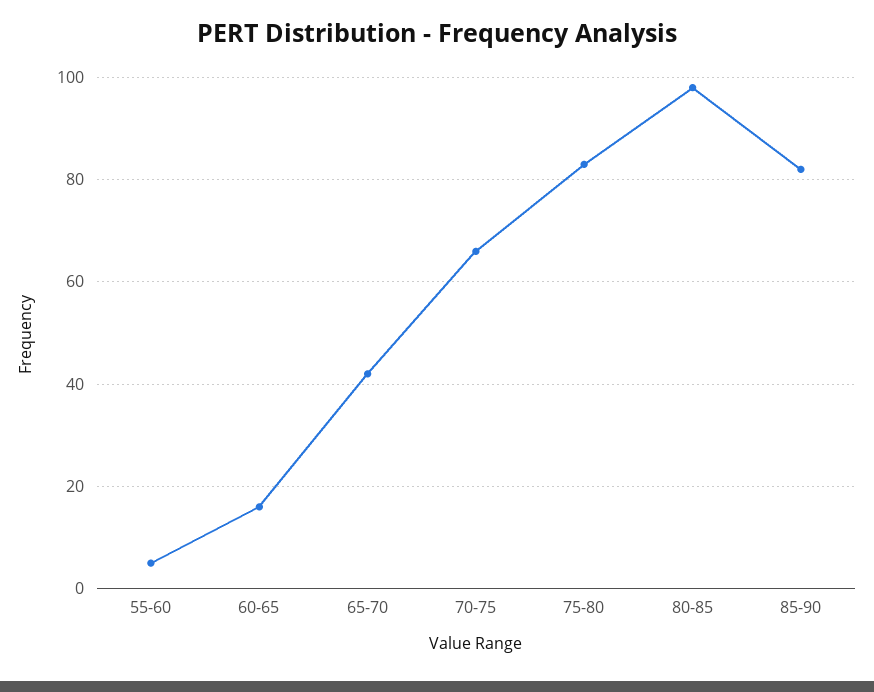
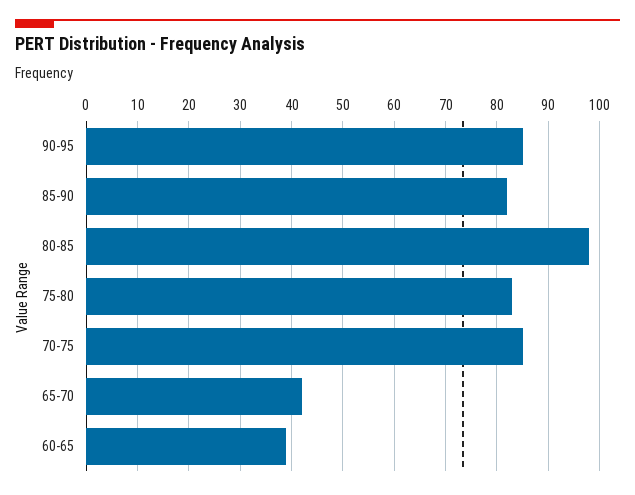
55-60: 5 -> none
60-65: 15 -> 40
70-75: 65 -> 85
90-95: none -> 85

